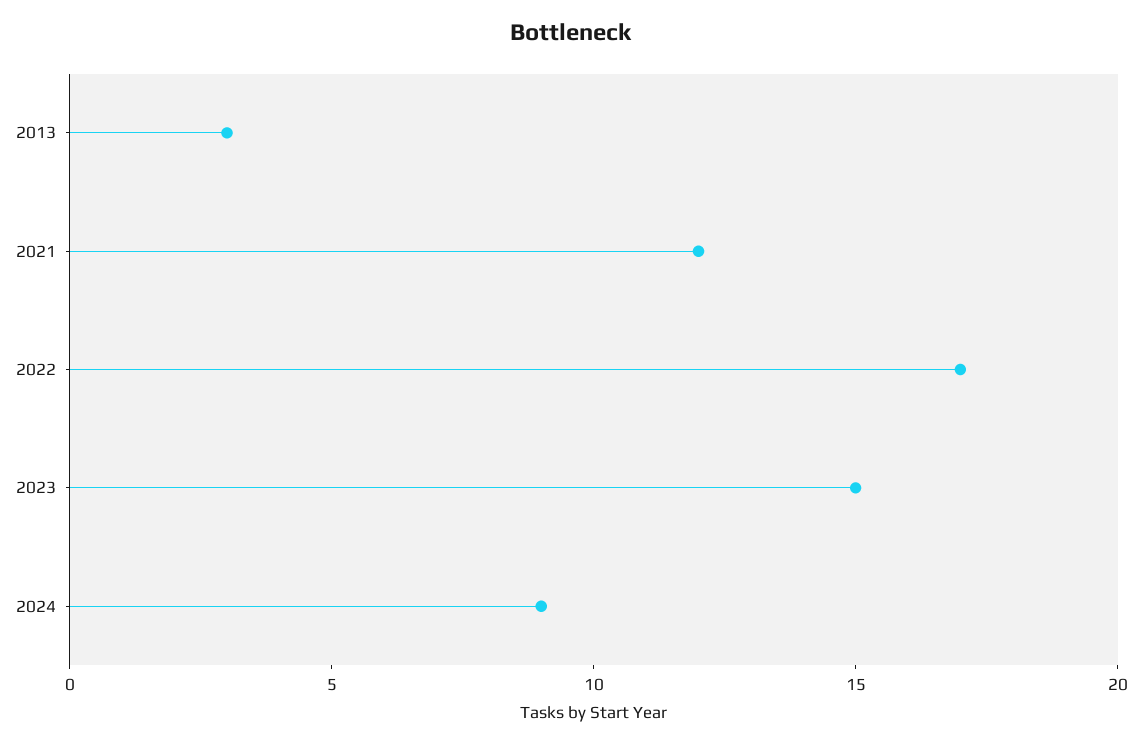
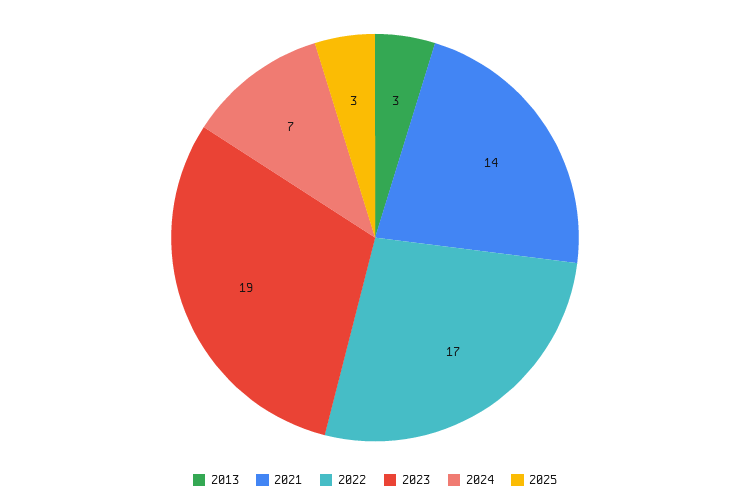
2021: 12 -> 14
2023: 15 -> 19
2024: 9 -> 7
2025: none -> 3

